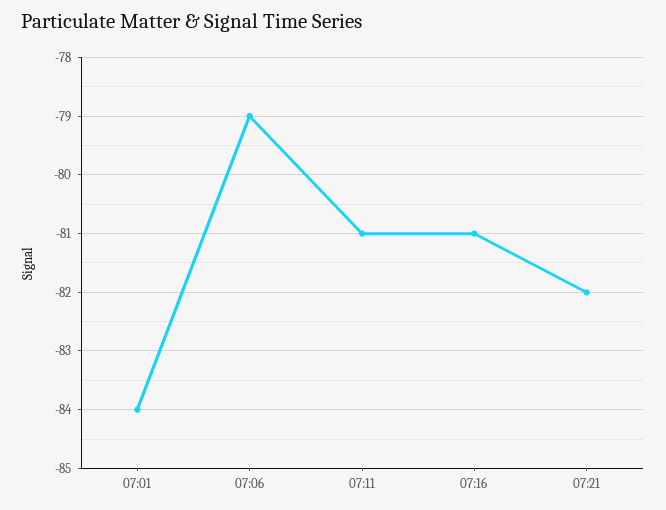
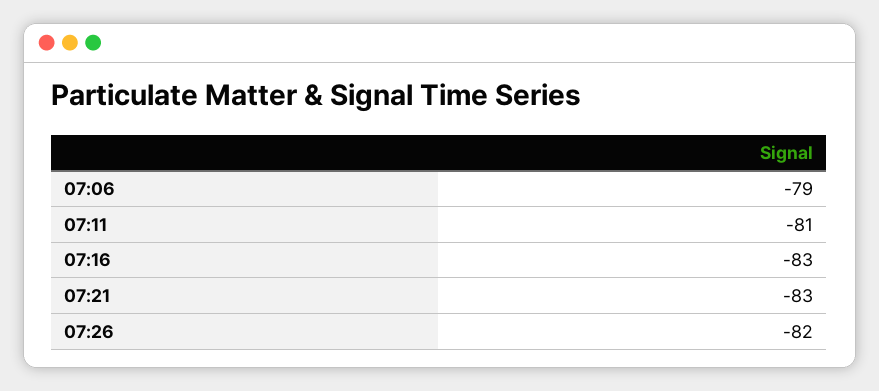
07:01: -84 -> none
07:16: -81 -> -83
07:21: -82 -> -83
07:26: none -> -82

